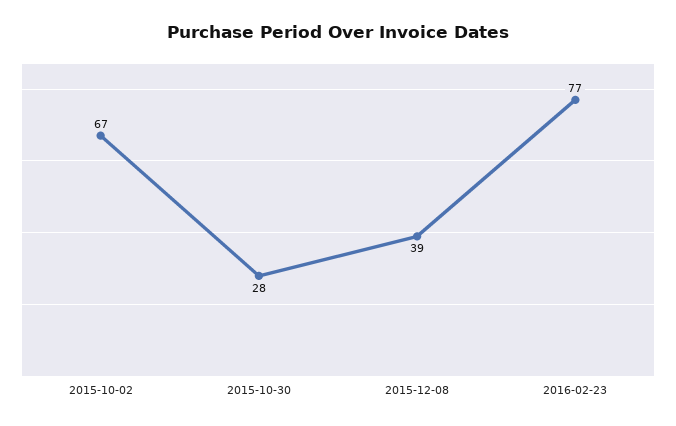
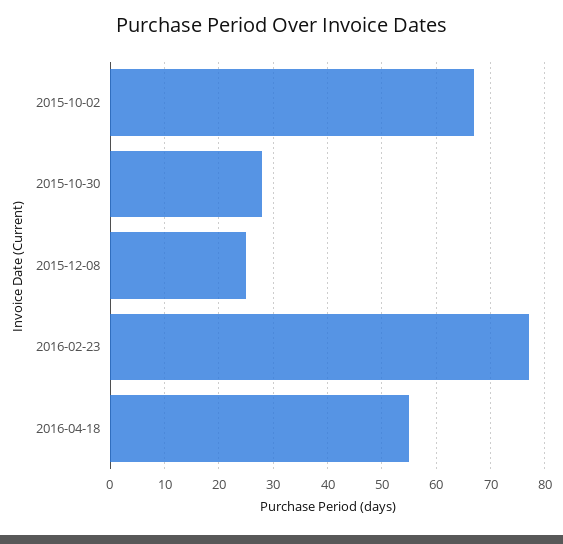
2015-12-08: 39 -> 25
2016-04-18: none -> 55

